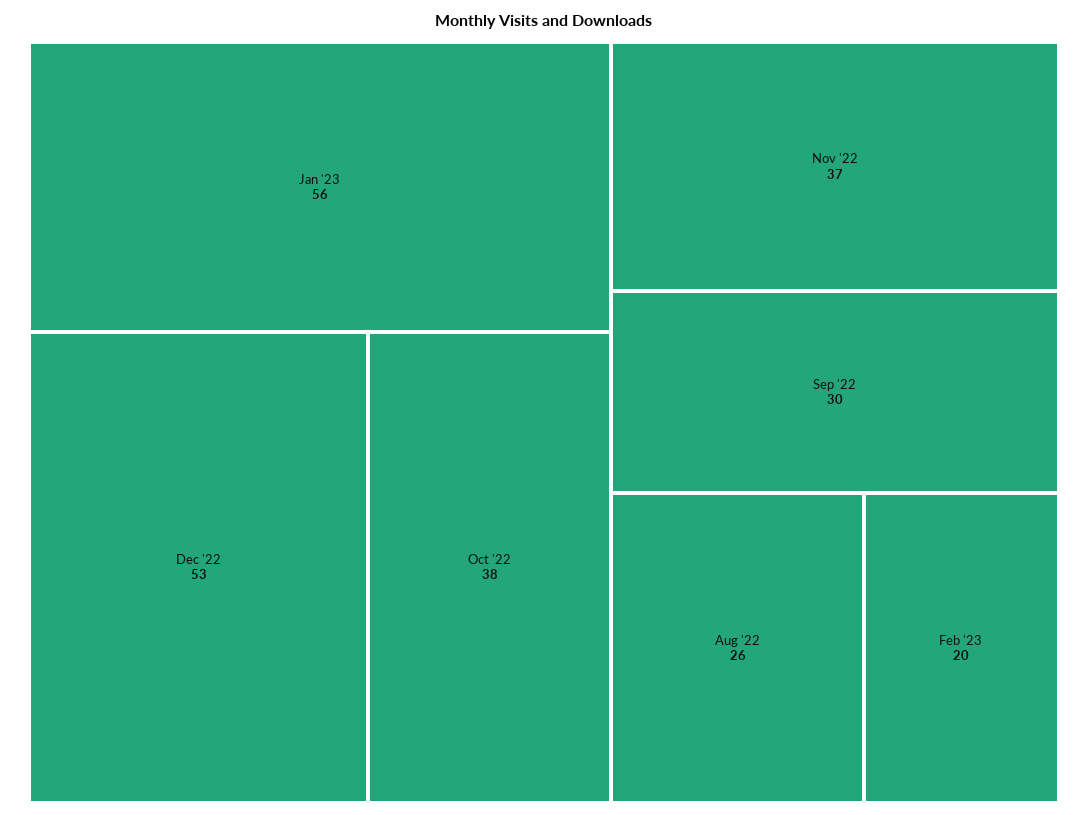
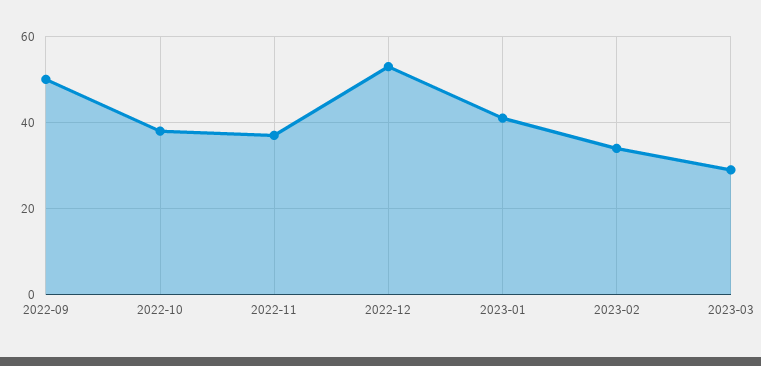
Jan '23: 56 -> 40
Sep '22: 30 -> 50
Aug '22: 26 -> none
Feb '23: 20 -> 35
2023-03: none -> 30

